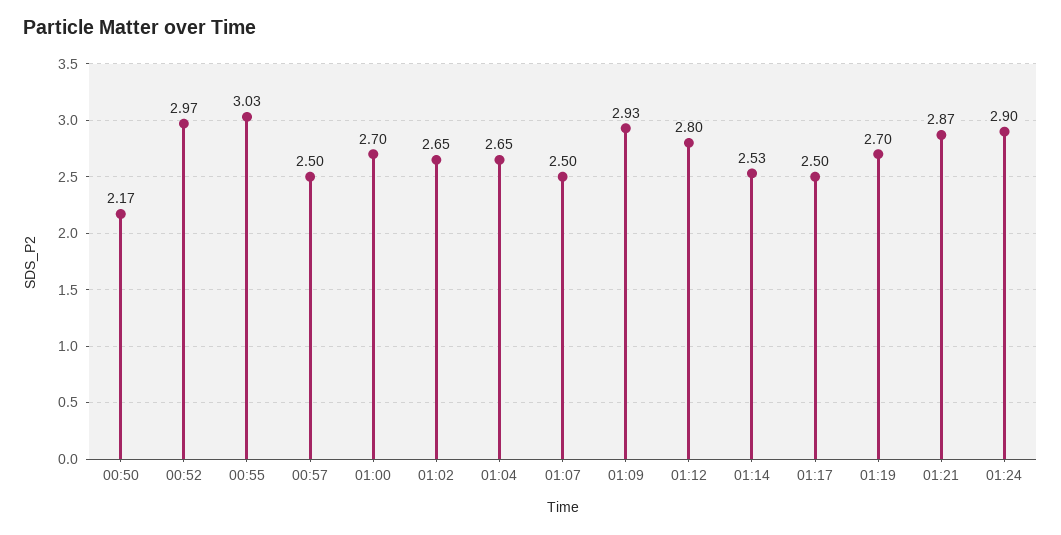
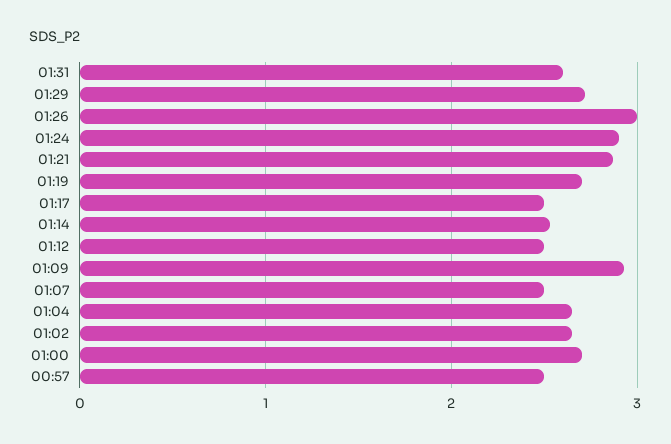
00:50: 2.17 -> none
00:52: 2.97 -> none
00:55: 3.03 -> none
01:12: 2.8 -> 2.5
01:31: none -> 2.6
01:29: none -> 2.7
01:26: none -> 3

